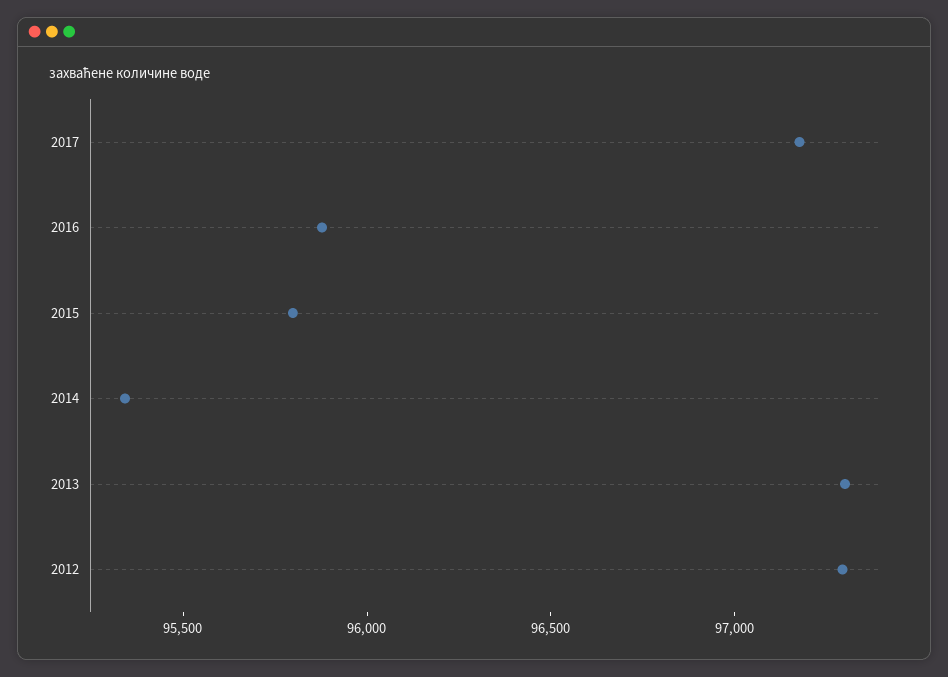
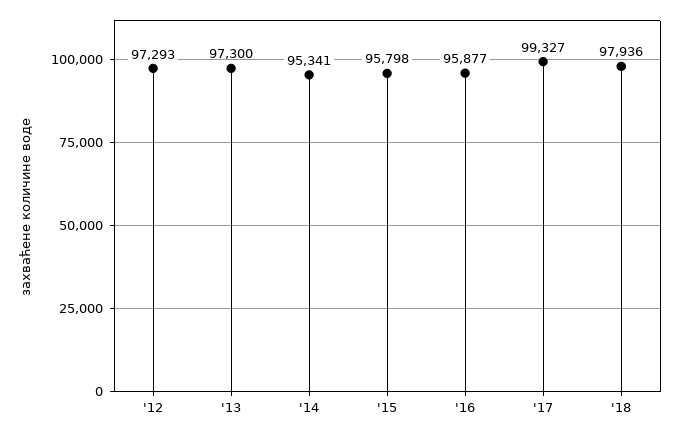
2017: 97200 -> 99327
'18: none -> 97936

